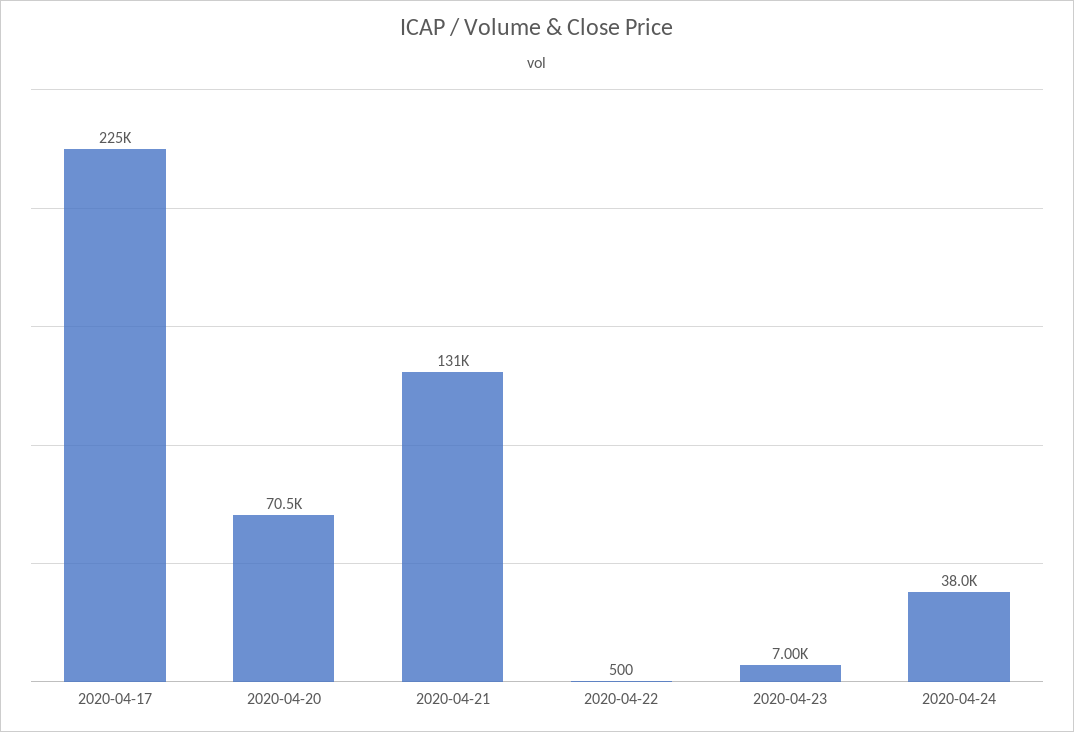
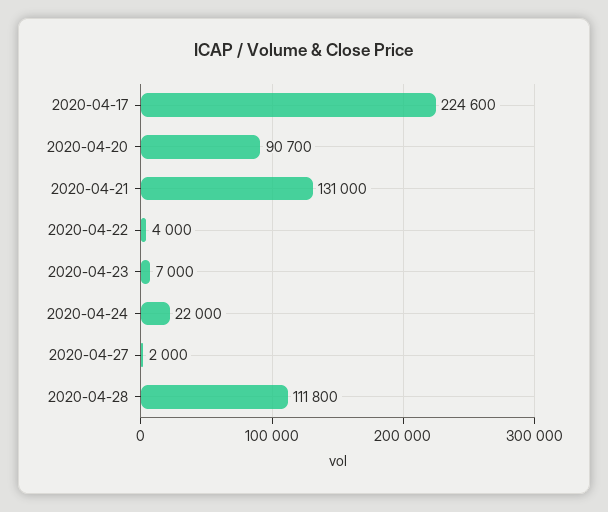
2020-04-20: 70500 -> 90700
2020-04-22: 500 -> 4000
2020-04-24: 38000 -> 22000
2020-04-27: none -> 2000
2020-04-28: none -> 111800

